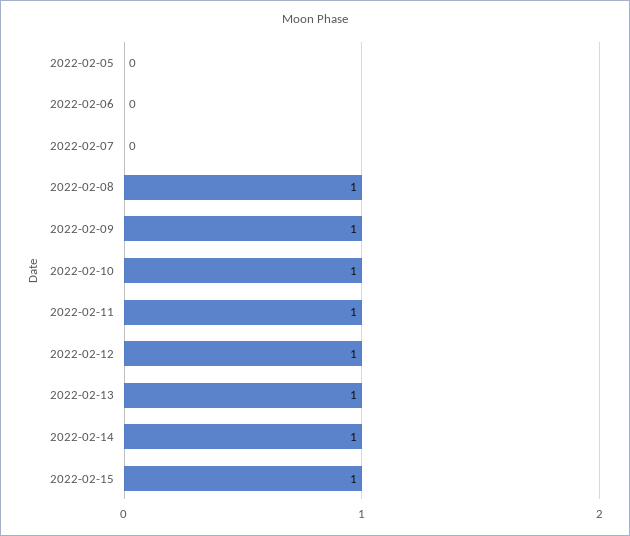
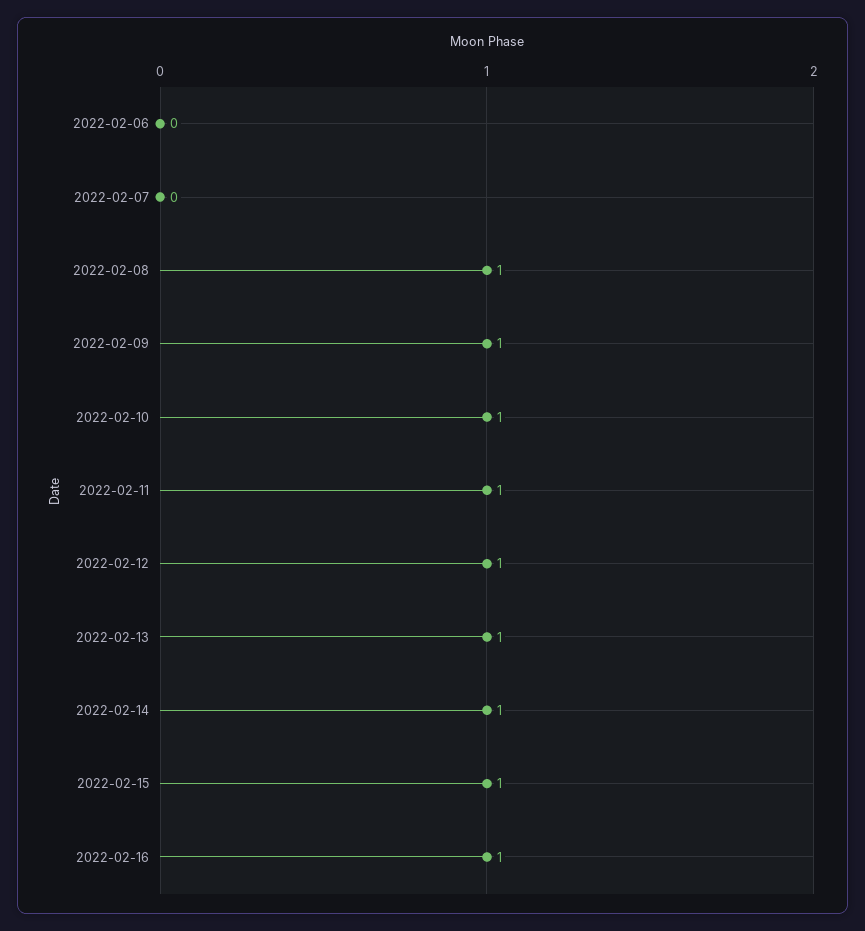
2022-02-05: 0 -> none
2022-02-16: none -> 1

